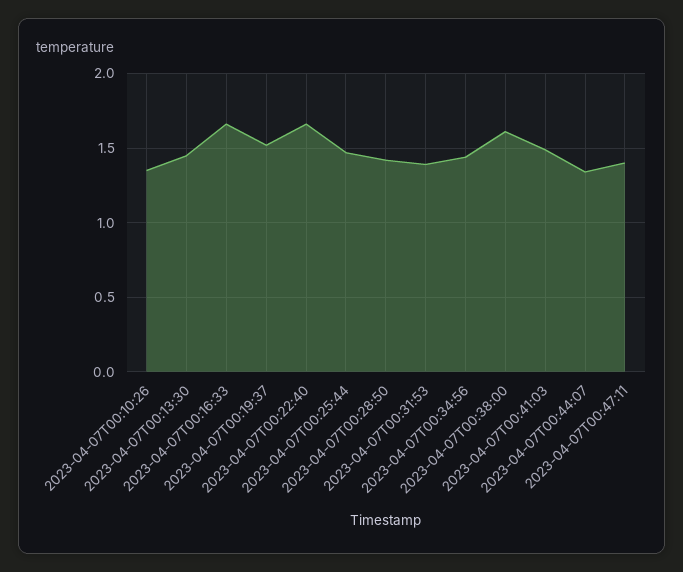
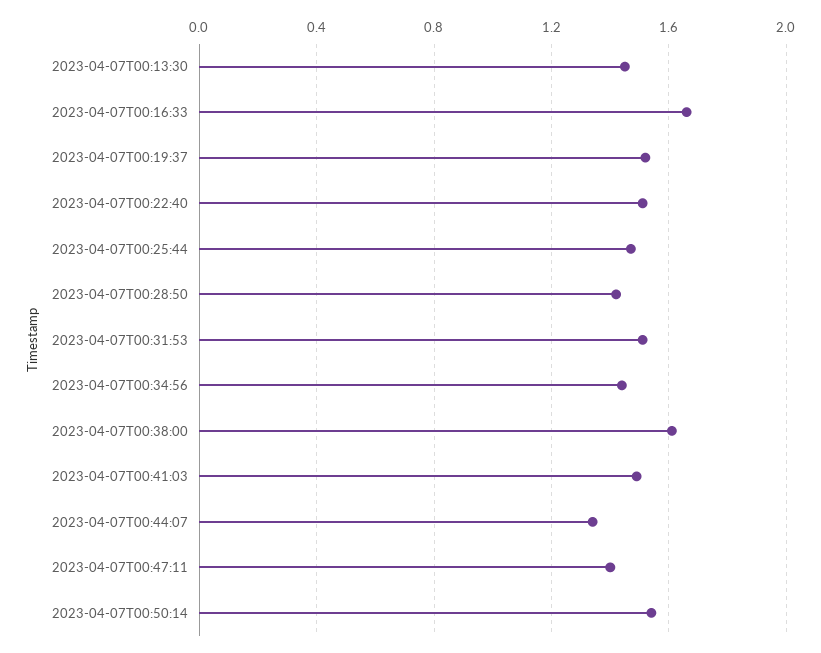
2023-04-07T00:10:26: 1.35 -> none
2023-04-07T00:22:40: 1.65 -> 1.5
2023-04-07T00:31:53: 1.4 -> 1.5
2023-04-07T00:50:14: none -> 1.55

